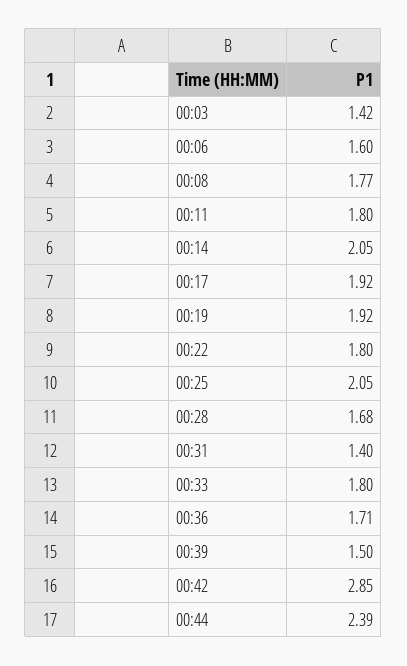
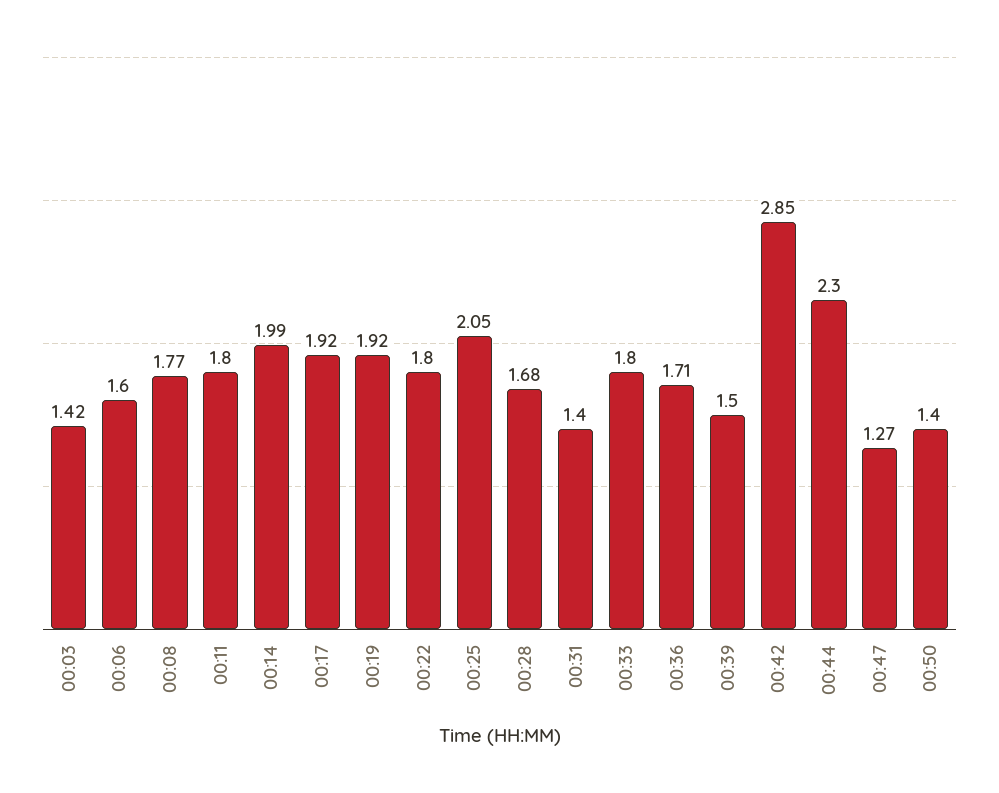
00:14: 2.05 -> 1.99
00:44: 2.39 -> 2.3
00:47: none -> 1.27
00:50: none -> 1.4

